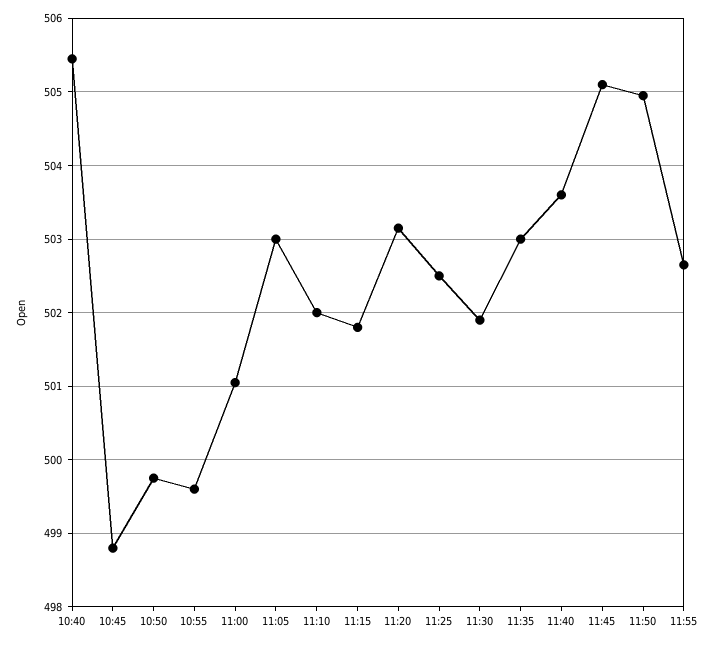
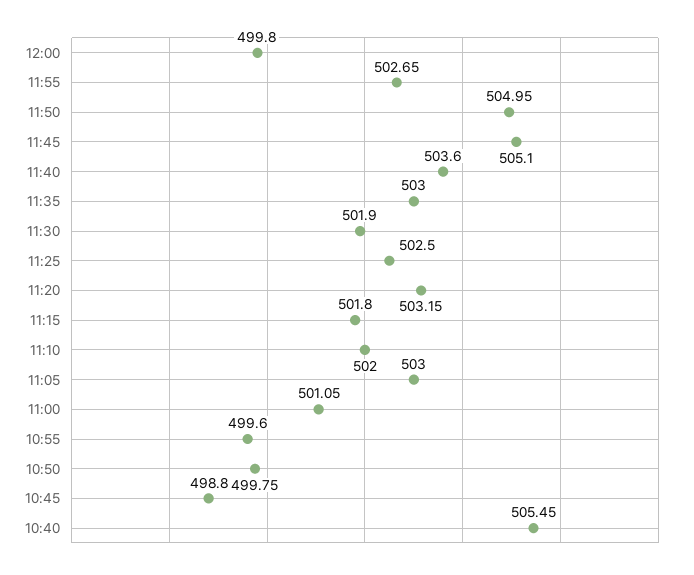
12:00: none -> 499.8

